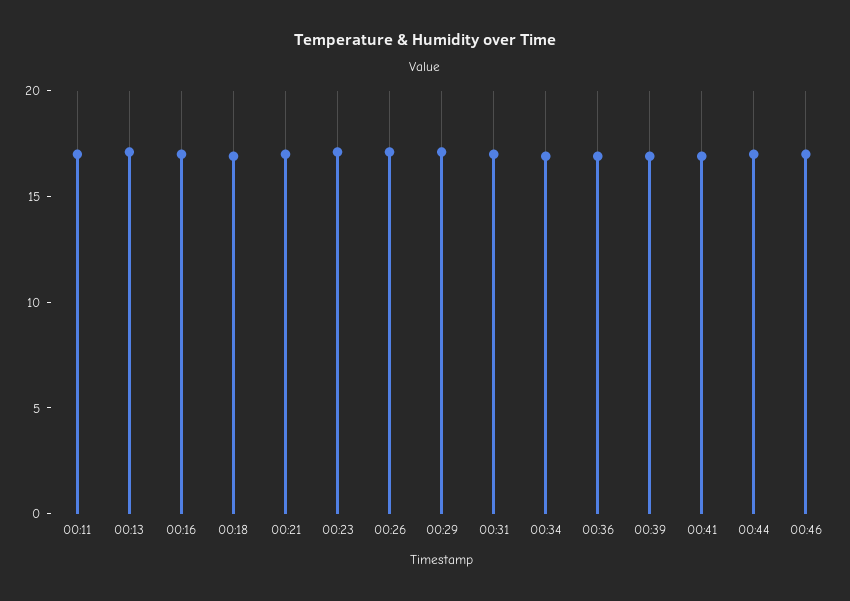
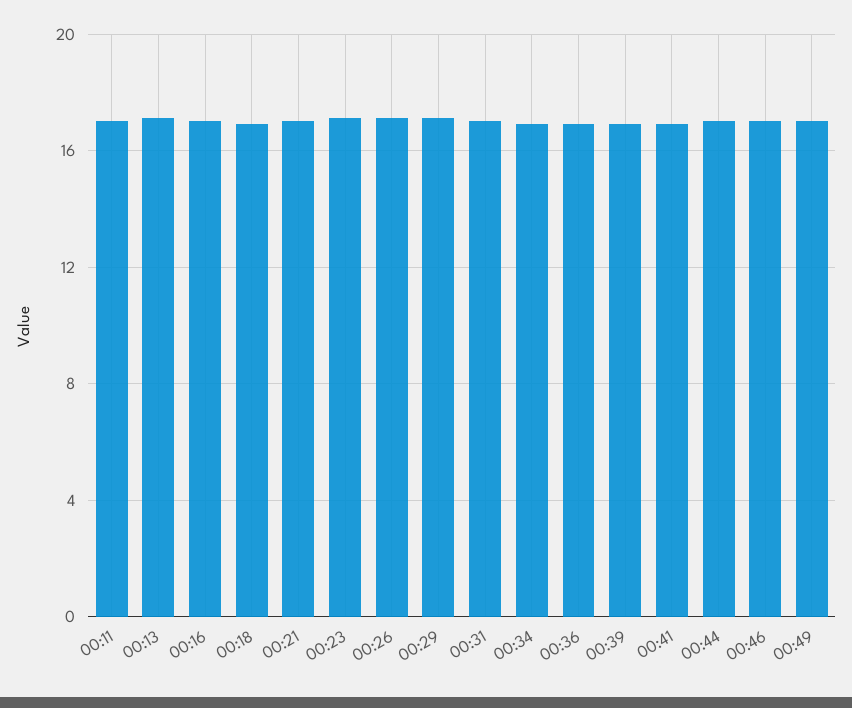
00:49: none -> 17

